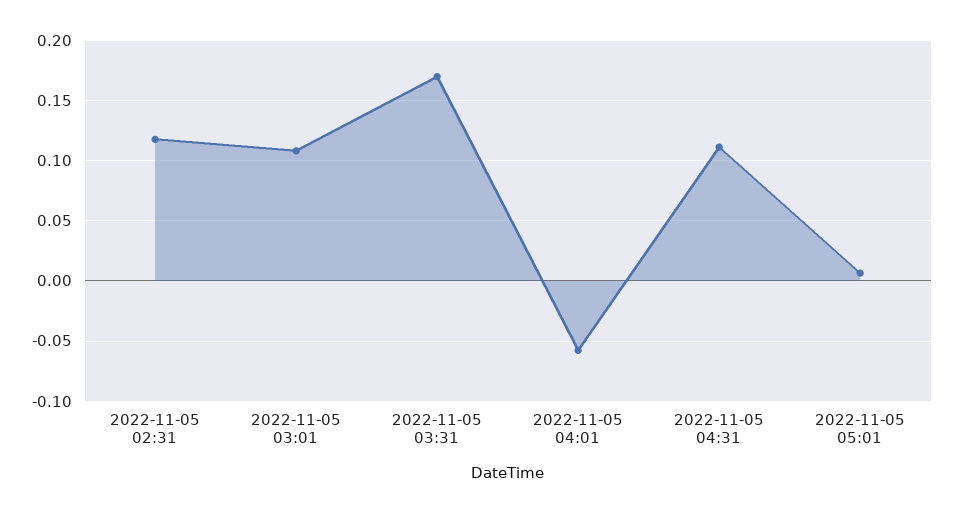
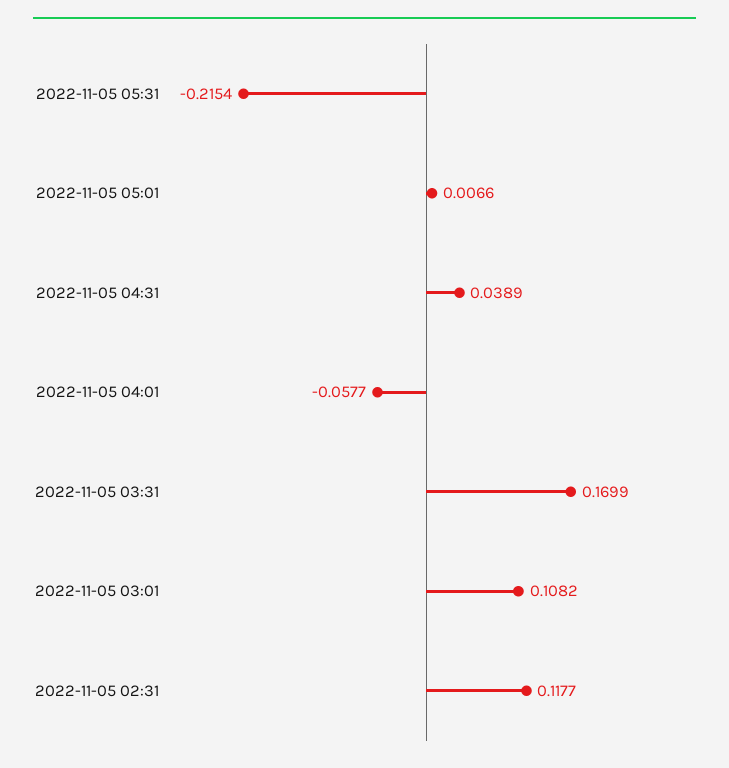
2022-11-05 04:31: 0.11 -> 0.0389
2022-11-05 05:31: none -> -0.2154

